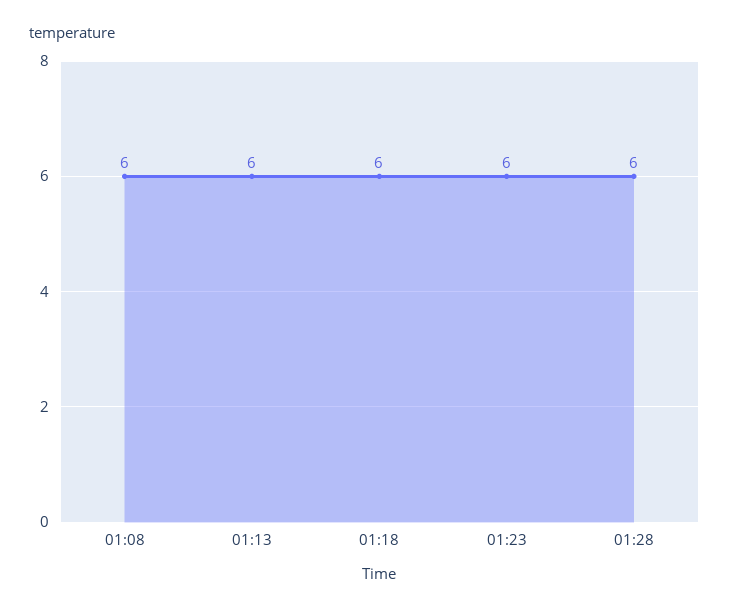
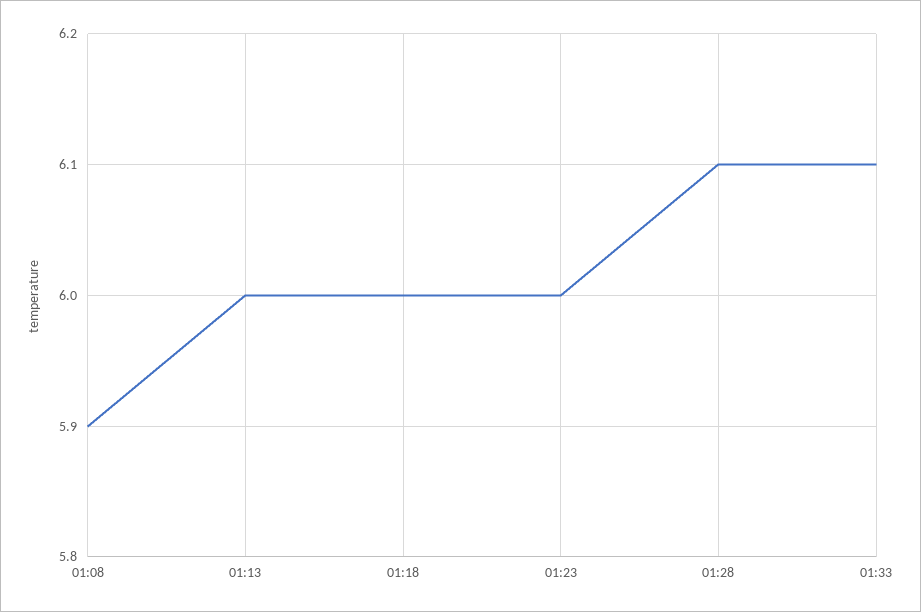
01:08: 6 -> 5.9
01:28: 6 -> 6.1
01:33: none -> 6.1

